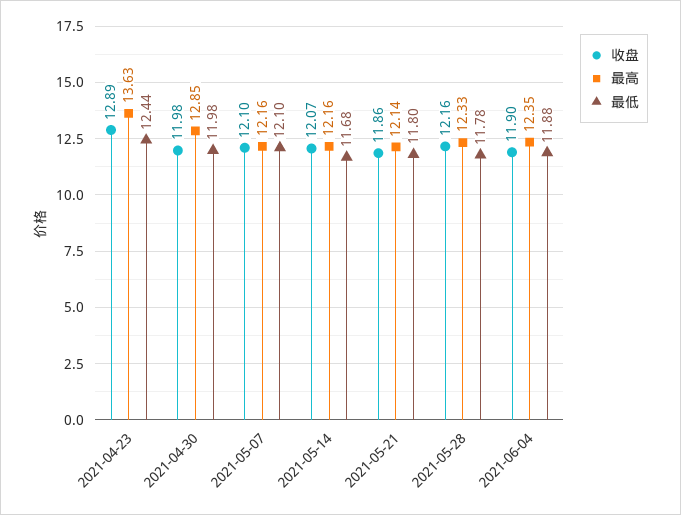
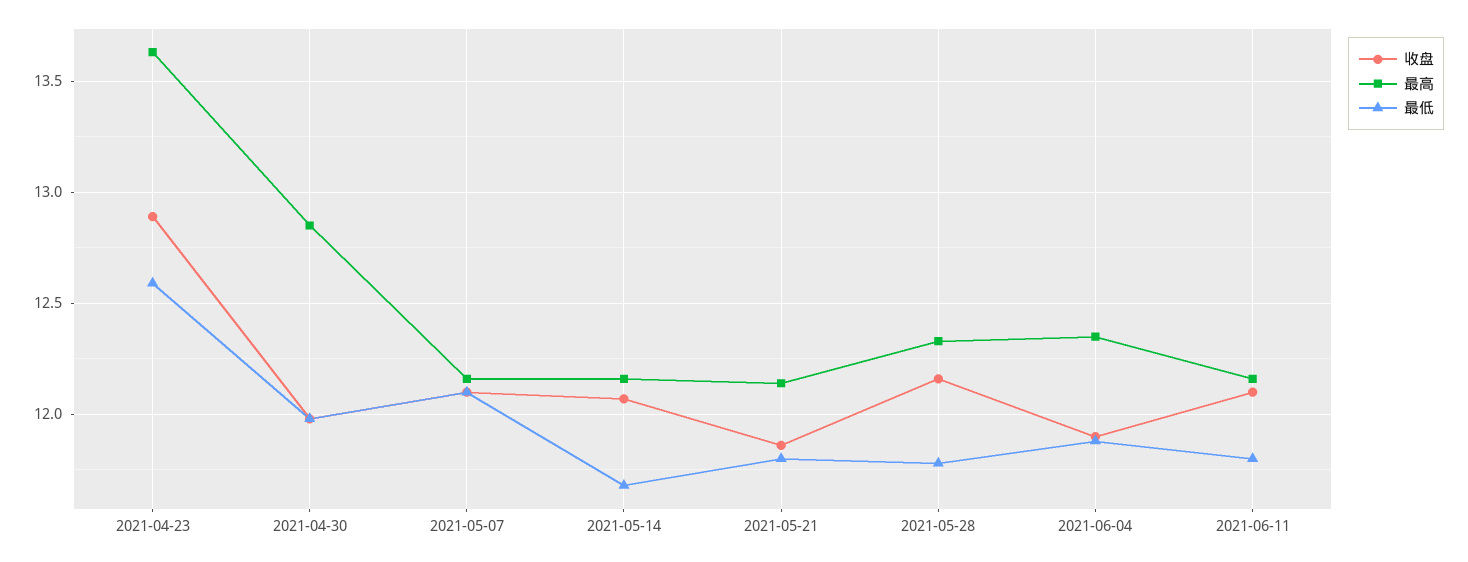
最低, 2021-04-23: 12.44 -> 12.6
收盘, 2021-06-11: none -> 12.1
最高, 2021-06-11: none -> 12.15
最低, 2021-06-11: none -> 11.8

